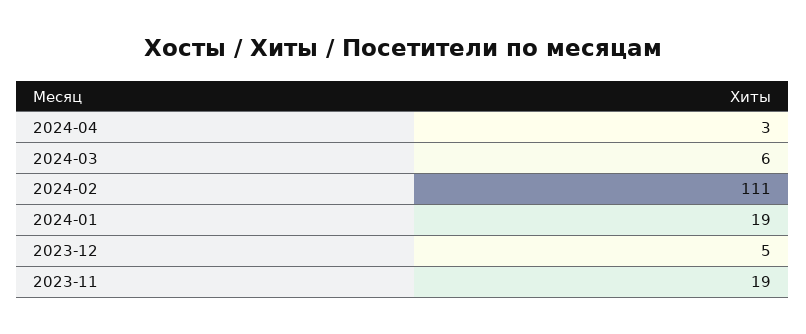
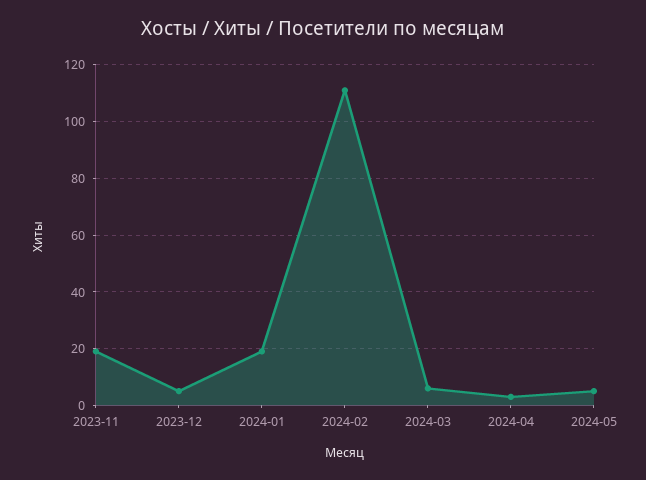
2024-05: none -> 5

